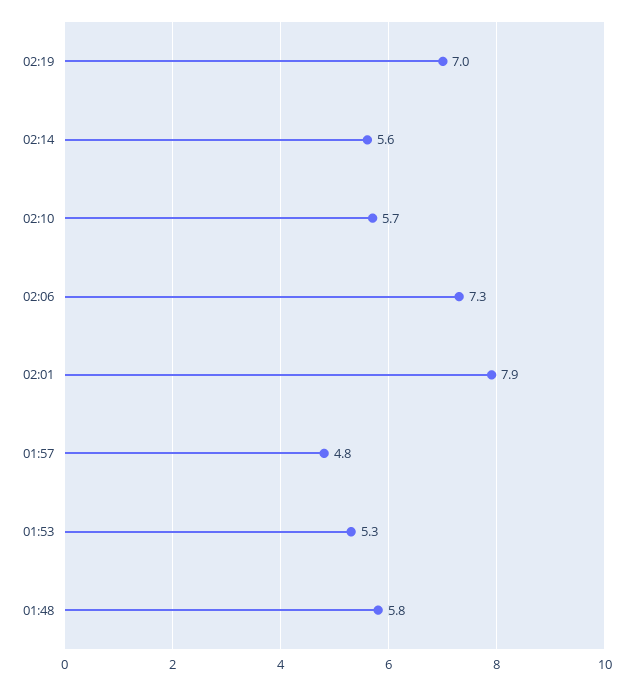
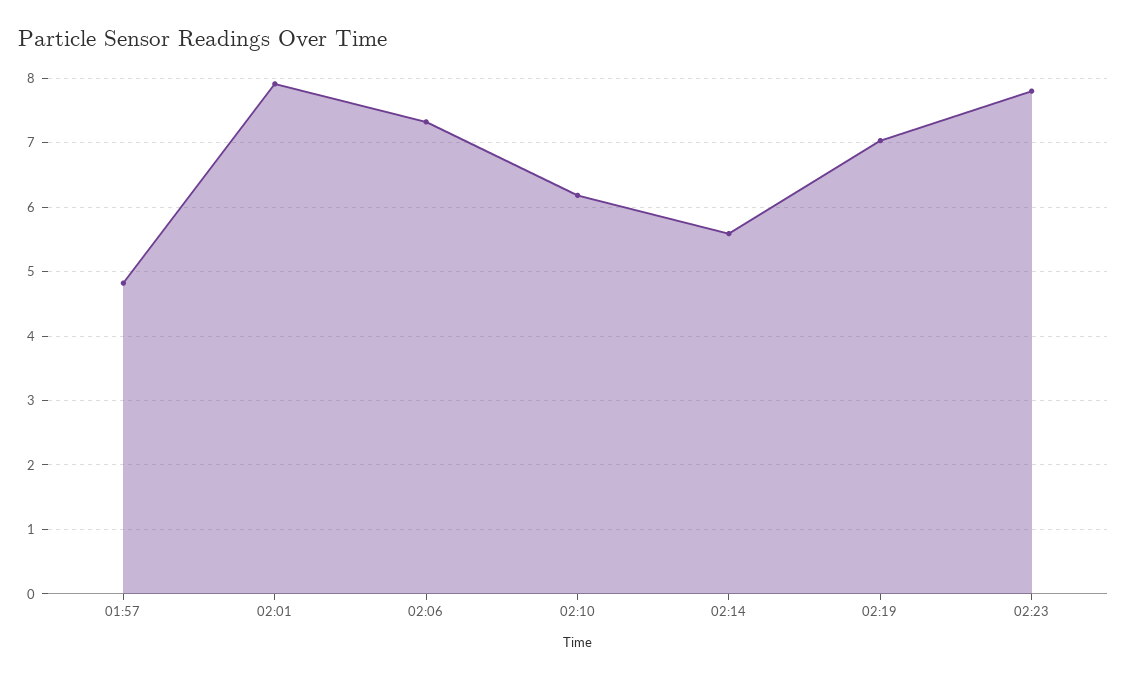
02:10: 5.7 -> 6.2
01:53: 5.3 -> none
01:48: 5.8 -> none
02:23: none -> 7.8

